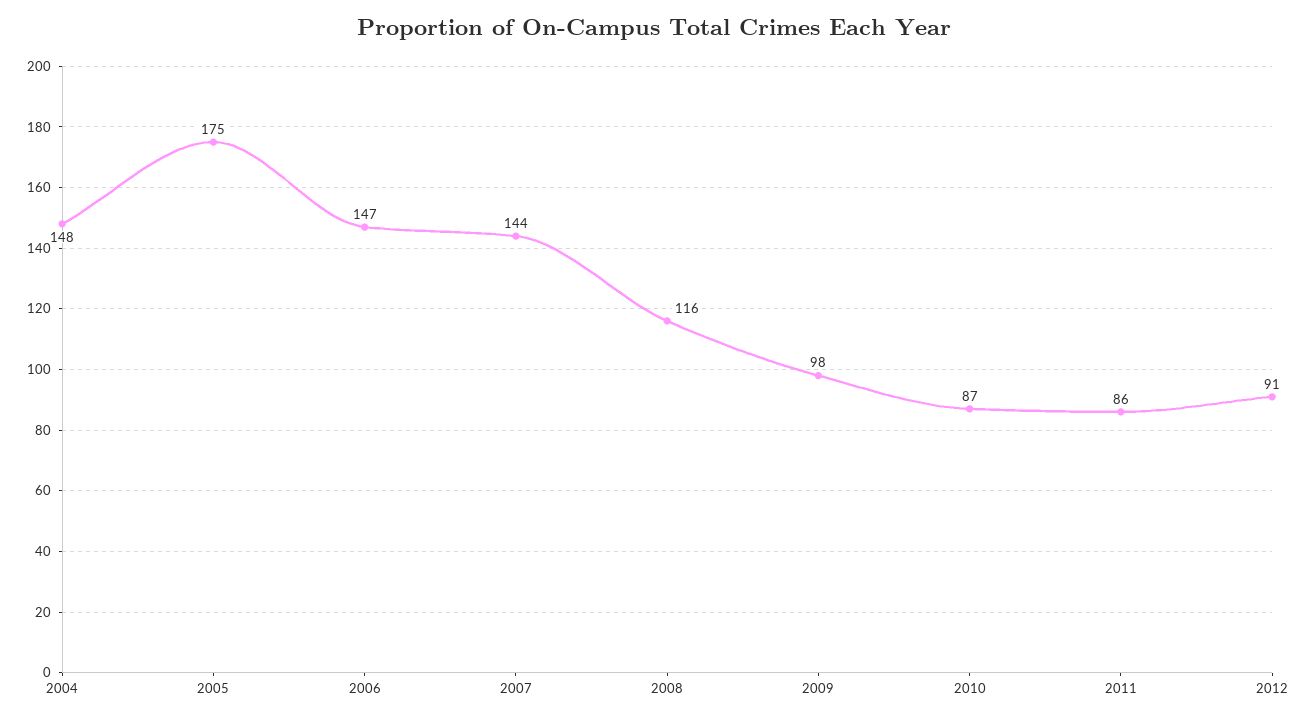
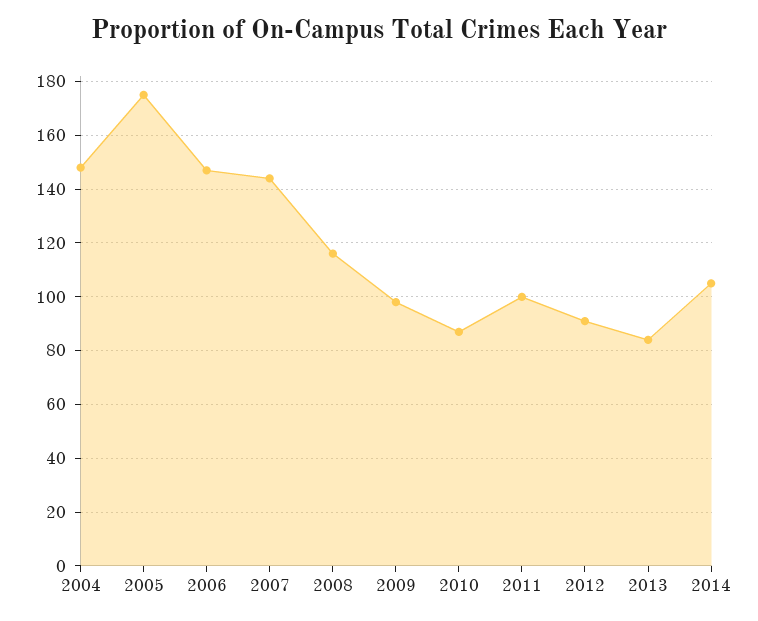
2011: 86 -> 100
2013: none -> 85
2014: none -> 105

